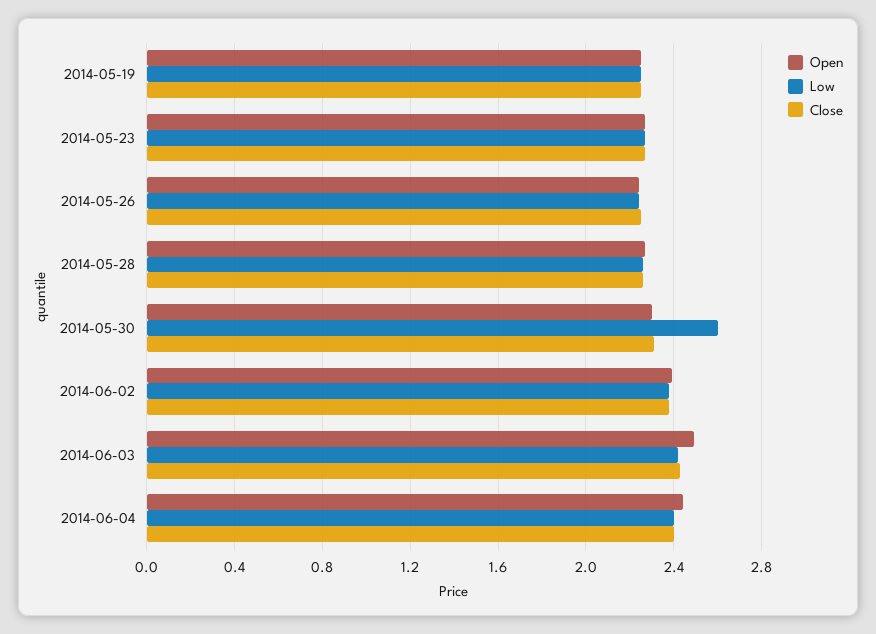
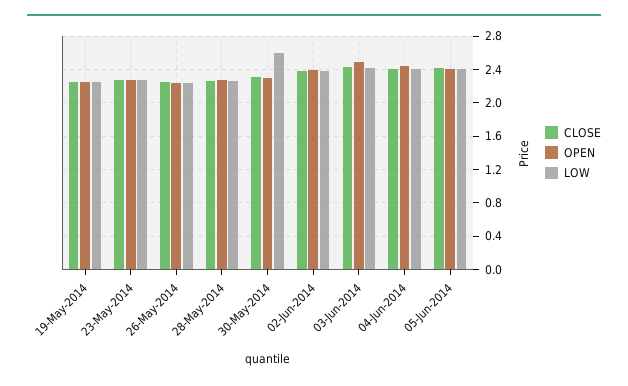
Close, 05-Jun-2014: none -> 2.4
Open, 05-Jun-2014: none -> 2.4
Low, 05-Jun-2014: none -> 2.4

